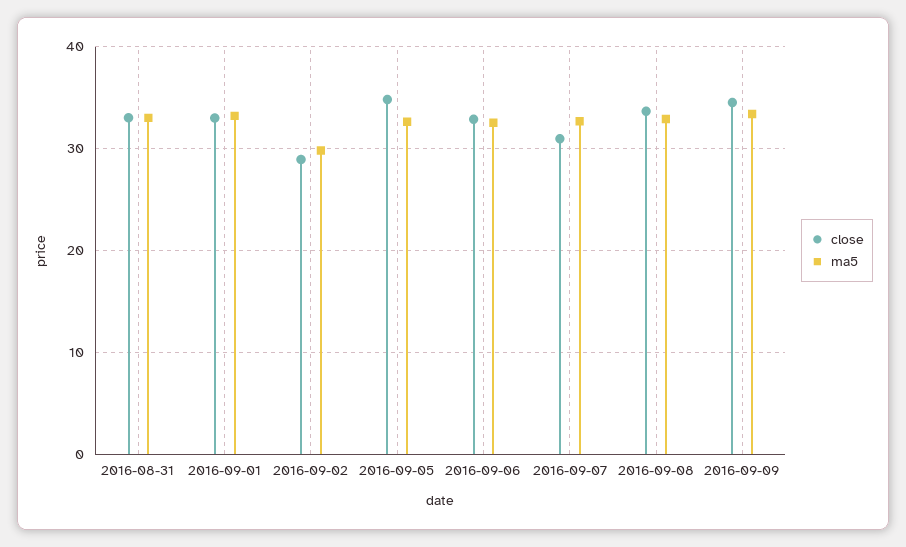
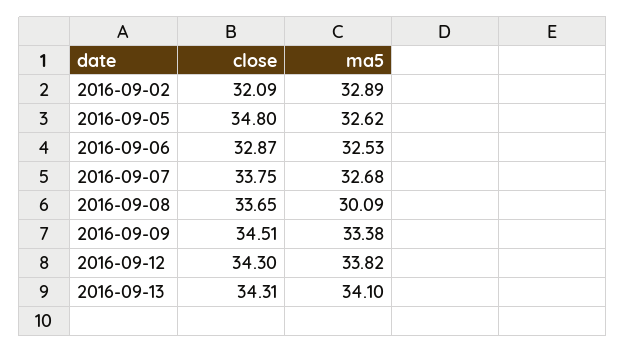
close, 2016-08-31: 33 -> none
ma5, 2016-08-31: 33 -> none
close, 2016-09-01: 33 -> none
ma5, 2016-09-01: 33 -> none
close, 2016-09-02: 29 -> 32.09
ma5, 2016-09-02: 30 -> 32.89
close, 2016-09-07: 31 -> 33.75
ma5, 2016-09-08: 33 -> 30.09
close, 2016-09-12: none -> 34.3
ma5, 2016-09-12: none -> 33.82
close, 2016-09-13: none -> 34.31
ma5, 2016-09-13: none -> 34.1

